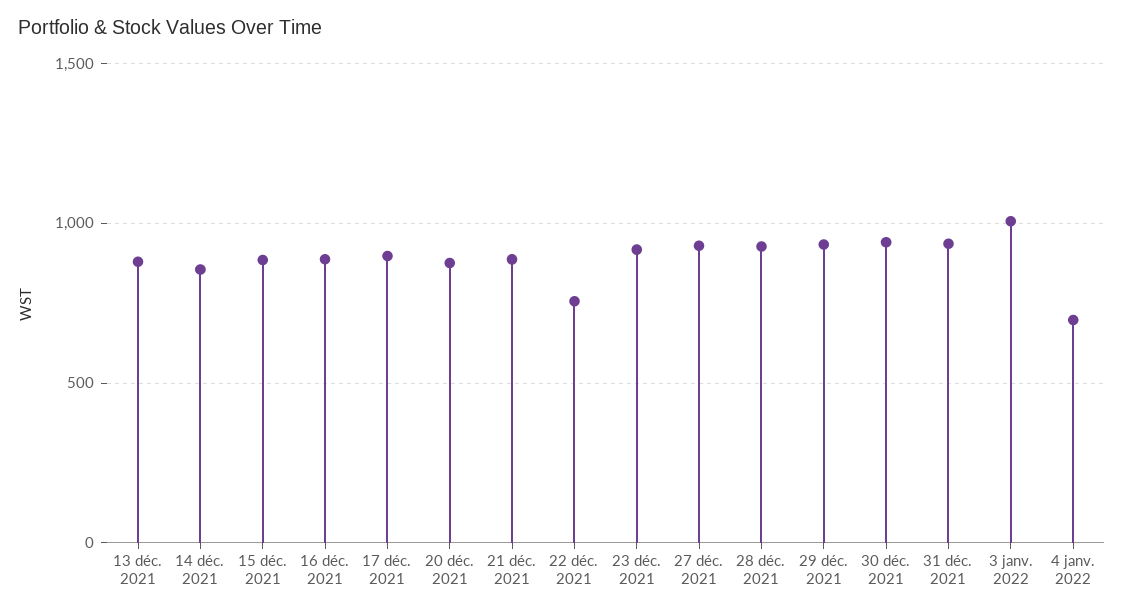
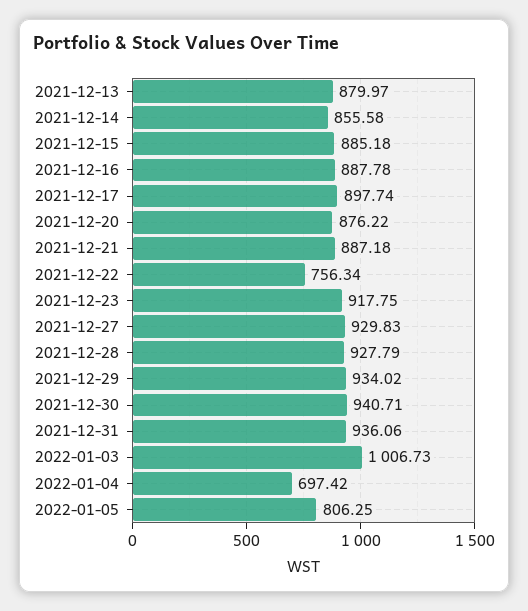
2022-01-05: none -> 806.25

